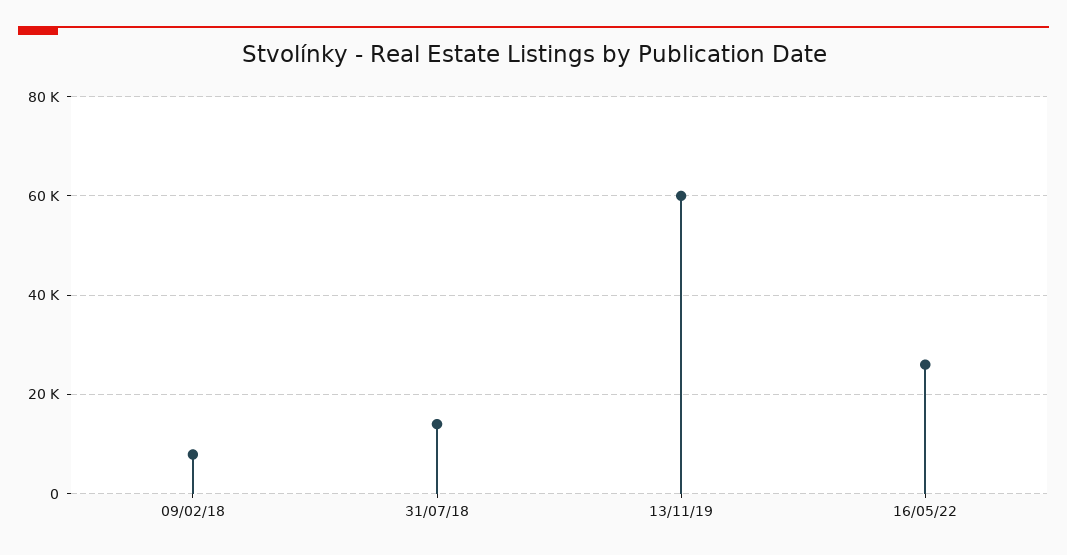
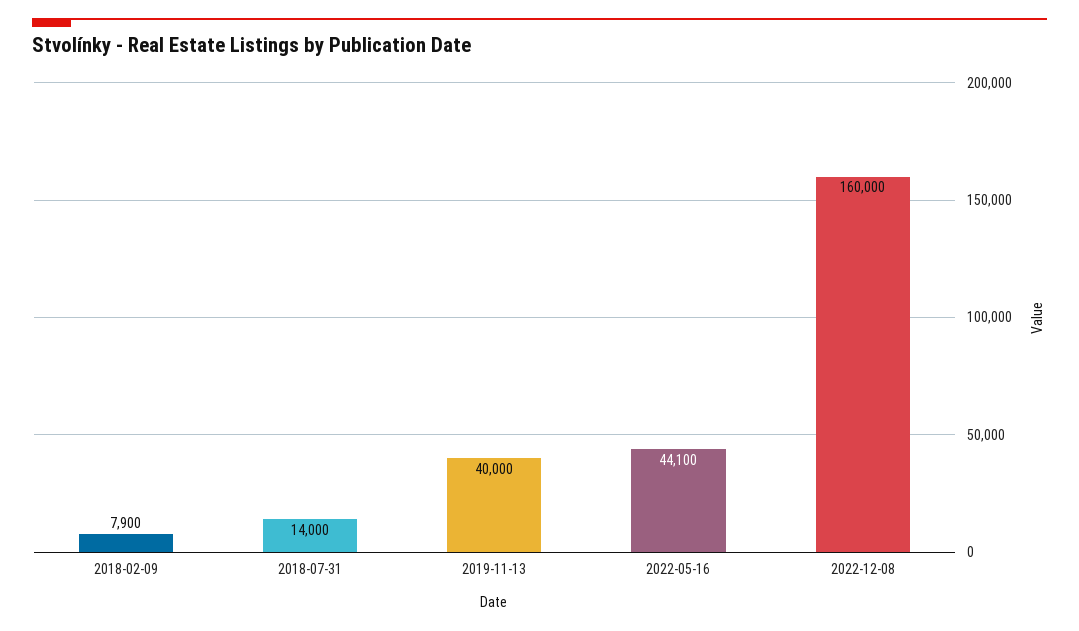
13/11/19: 60000 -> 40000
16/05/22: 26000 -> 44100
2022-12-08: none -> 160000

